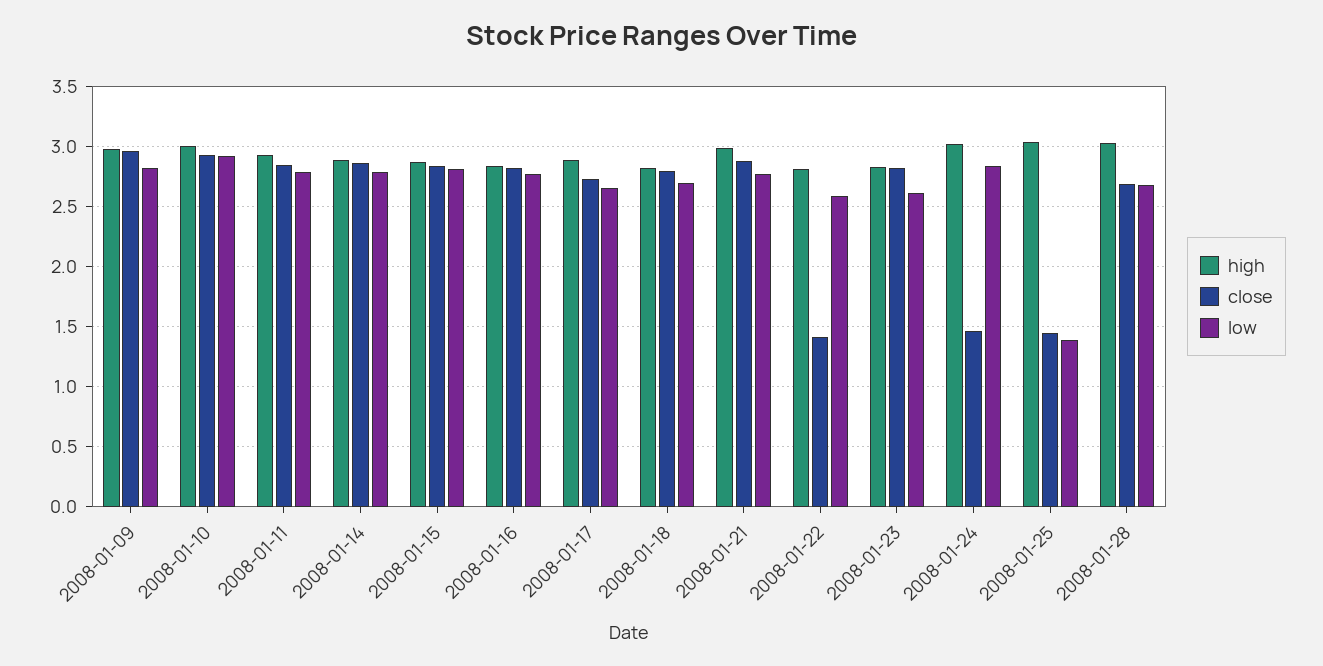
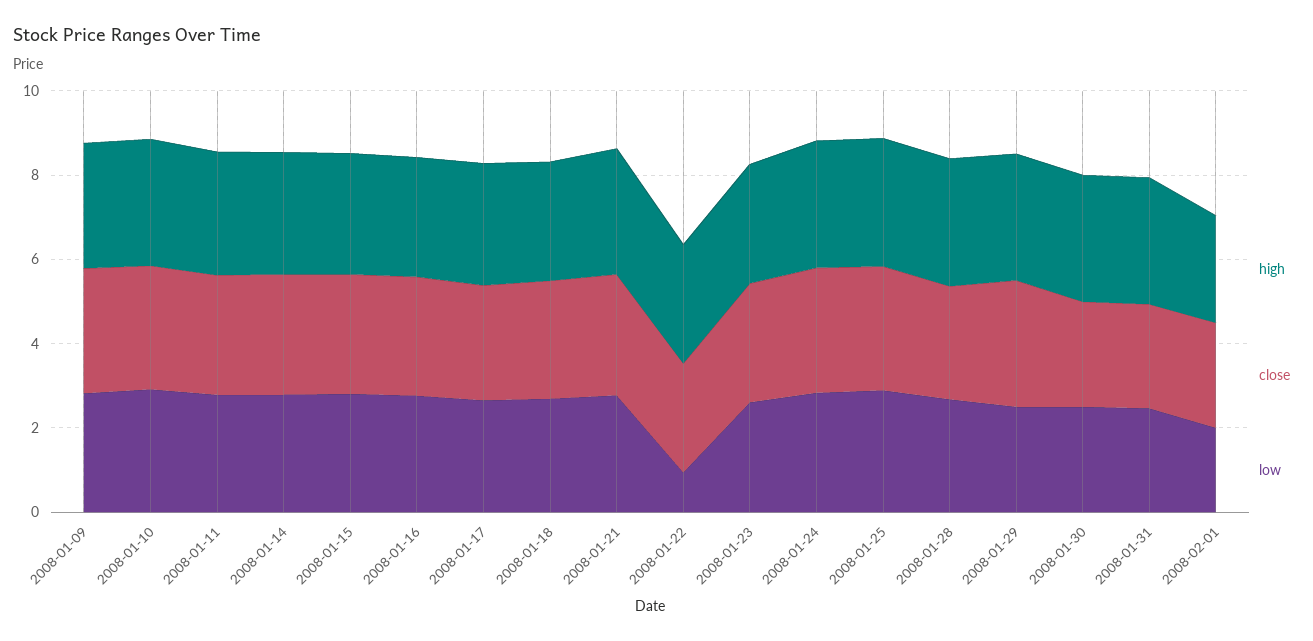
close, 2008-01-22: 1.4 -> 2.5
low, 2008-01-22: 2.6 -> 1
close, 2008-01-24: 1.45 -> 3
close, 2008-01-25: 1.45 -> 3
low, 2008-01-25: 1.4 -> 3
high, 2008-01-29: none -> 3
close, 2008-01-29: none -> 3
low, 2008-01-29: none -> 2.5
high, 2008-01-30: none -> 3
close, 2008-01-30: none -> 2.5
low, 2008-01-30: none -> 2.5
high, 2008-01-31: none -> 3
close, 2008-01-31: none -> 2.5
low, 2008-01-31: none -> 2.5
high, 2008-02-01: none -> 2.5
close, 2008-02-01: none -> 2.5
low, 2008-02-01: none -> 2

